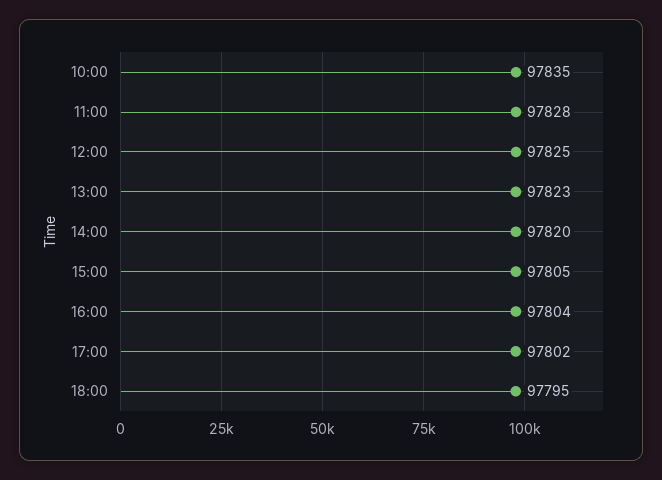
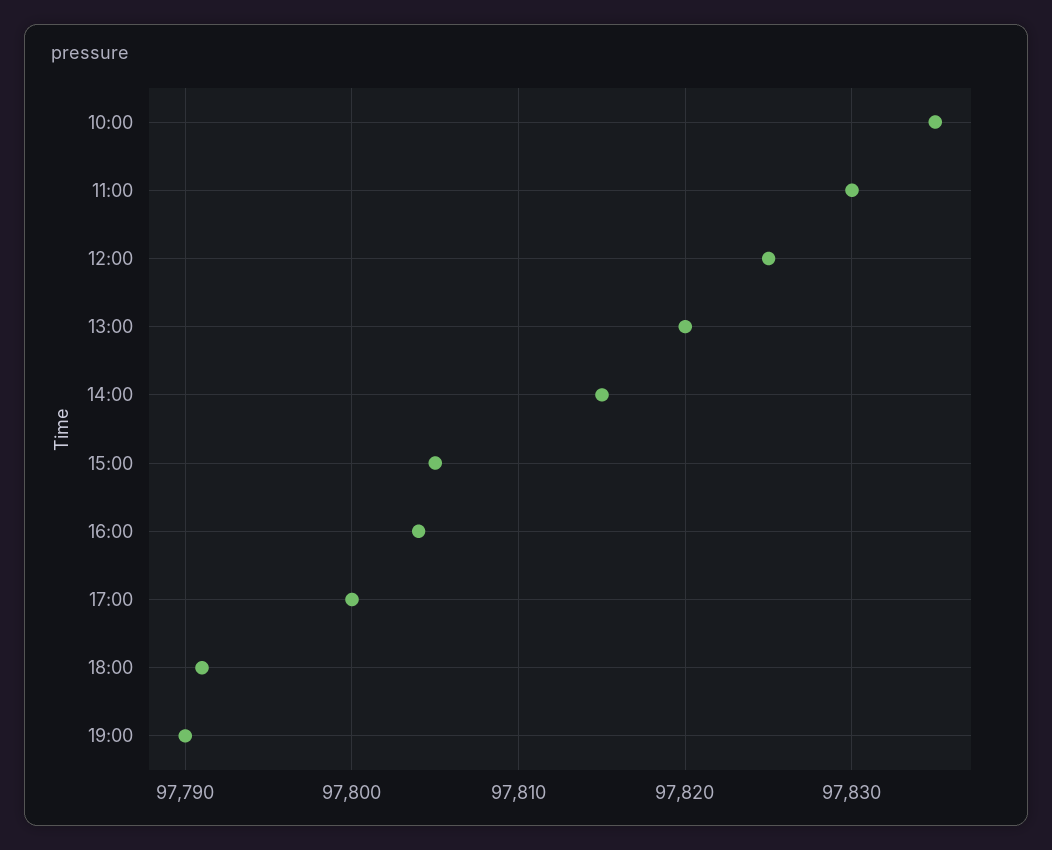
11:00: 97828 -> 97830
13:00: 97823 -> 97820
14:00: 97820 -> 97815
17:00: 97802 -> 97800
18:00: 97795 -> 97791
19:00: none -> 97790

